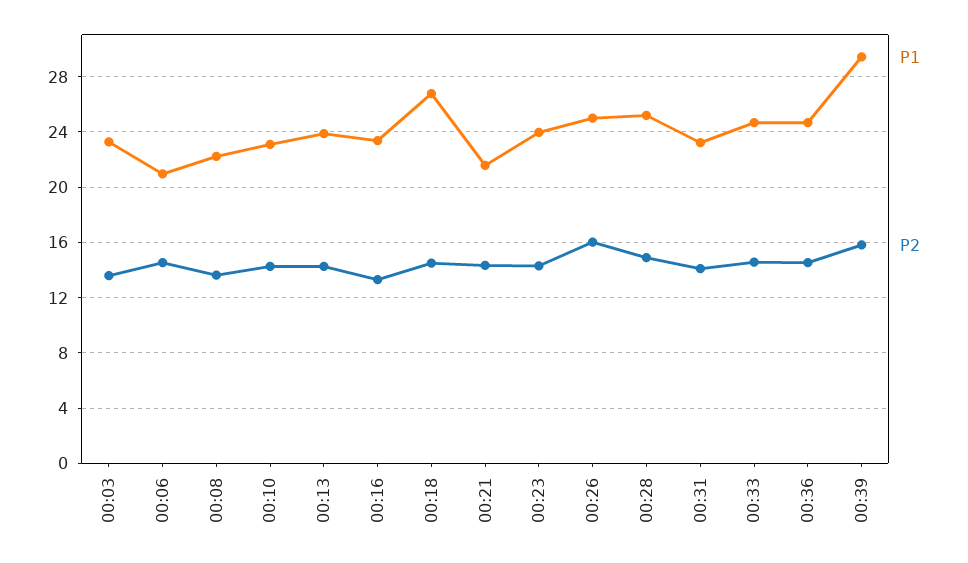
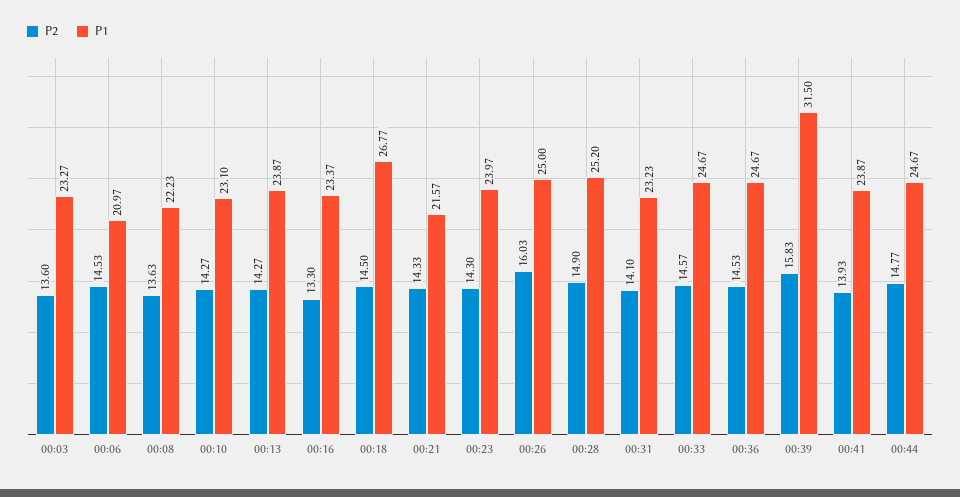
P1, 00:39: 29.5 -> 31.5
P2, 00:41: none -> 13.93
P1, 00:41: none -> 23.87
P2, 00:44: none -> 14.77
P1, 00:44: none -> 24.67

